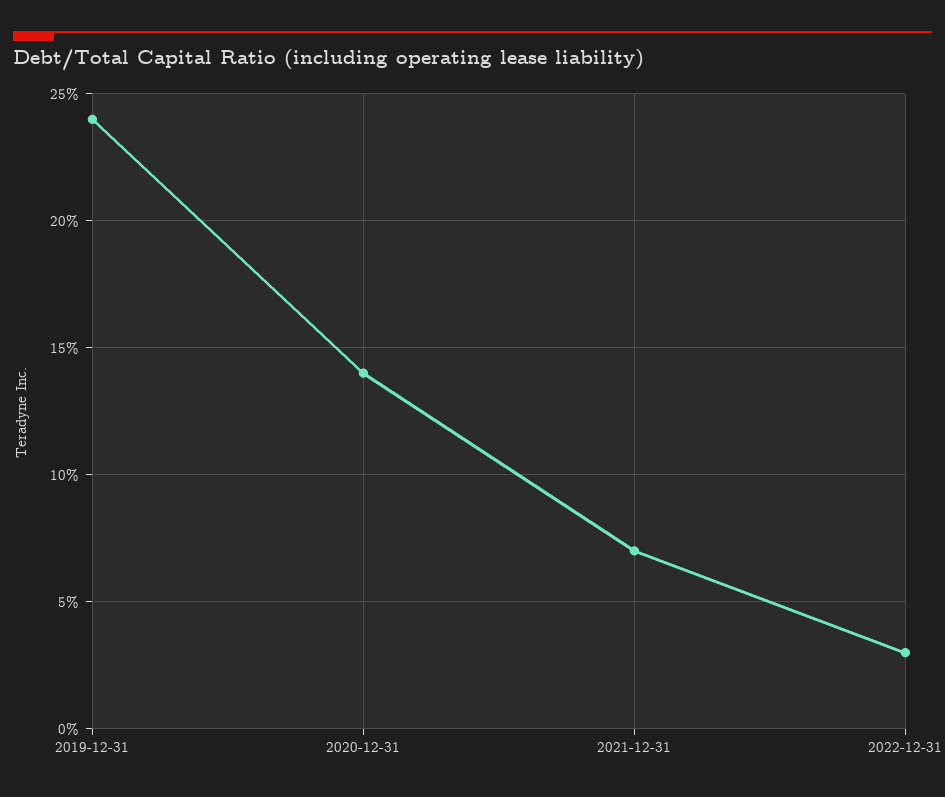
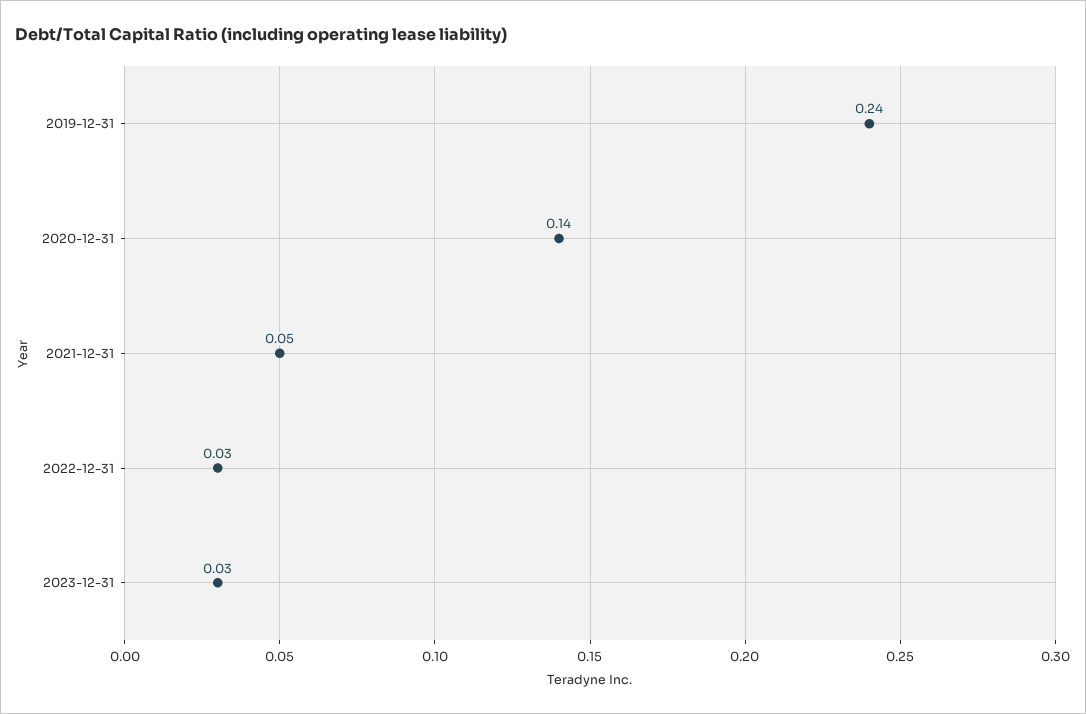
2021-12-31: 0.07 -> 0.05
2023-12-31: none -> 0.03

